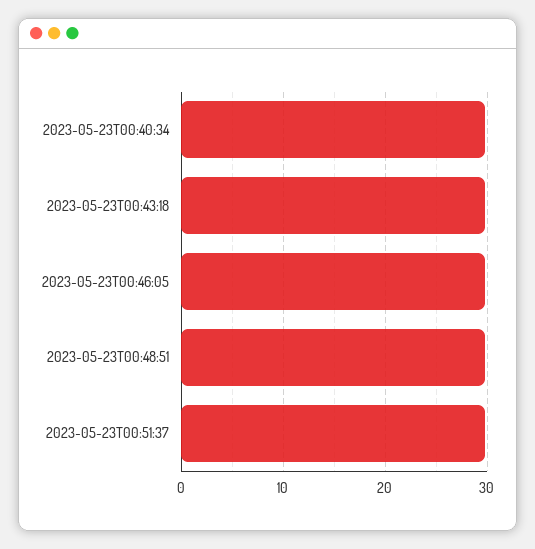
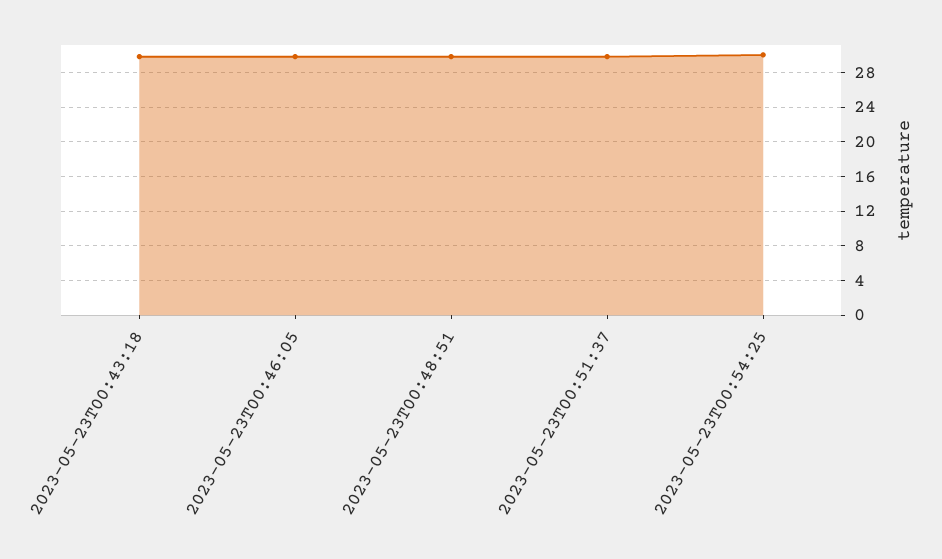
2023-05-23T00:40:34: 30 -> none
2023-05-23T00:54:25: none -> 30

